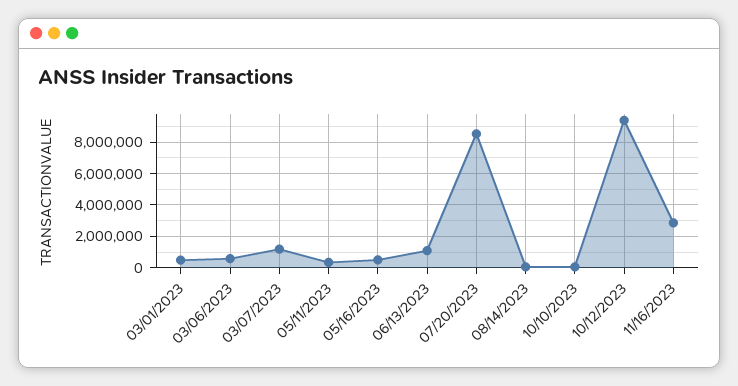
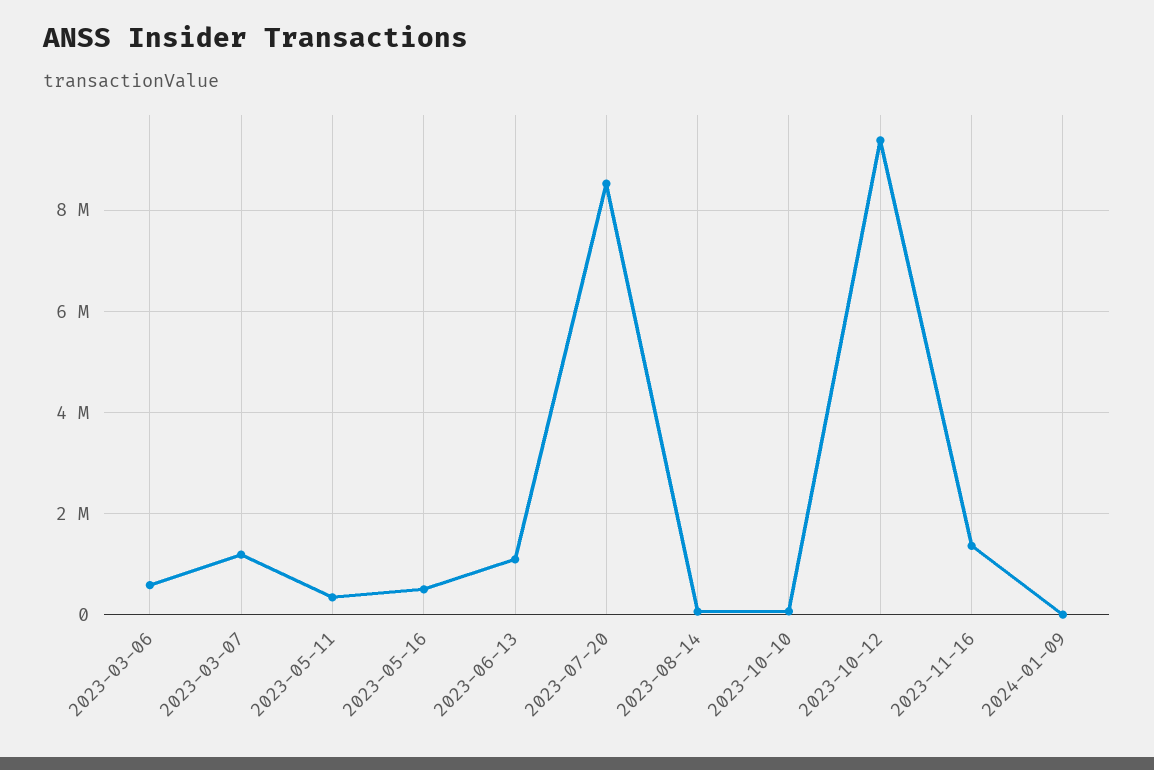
03/01/2023: 500000 -> none
11/16/2023: 3000000 -> 1400000
2024-01-09: none -> 0

